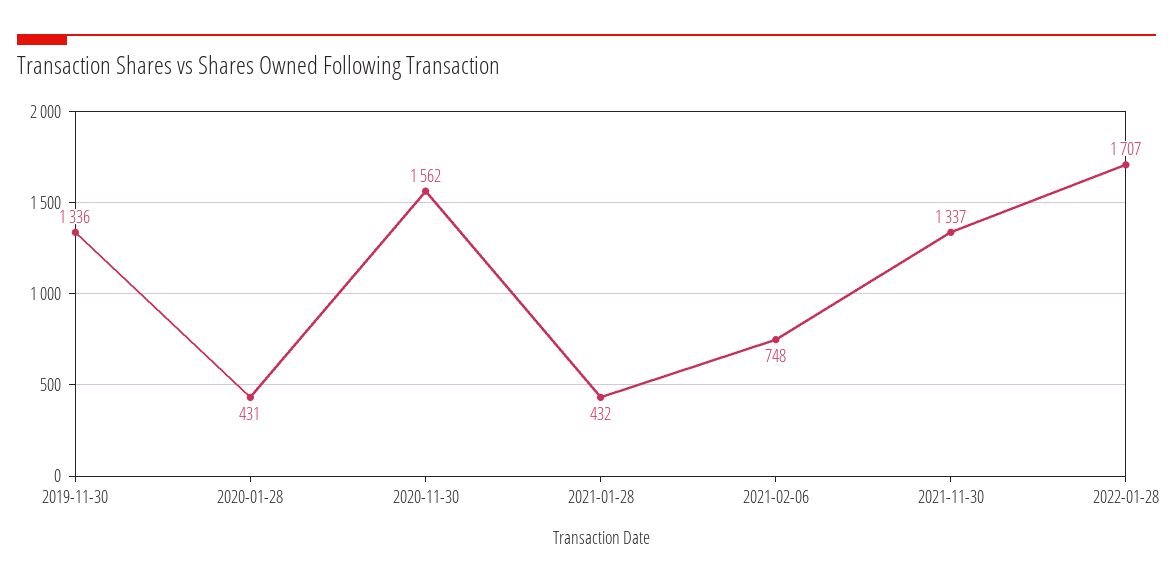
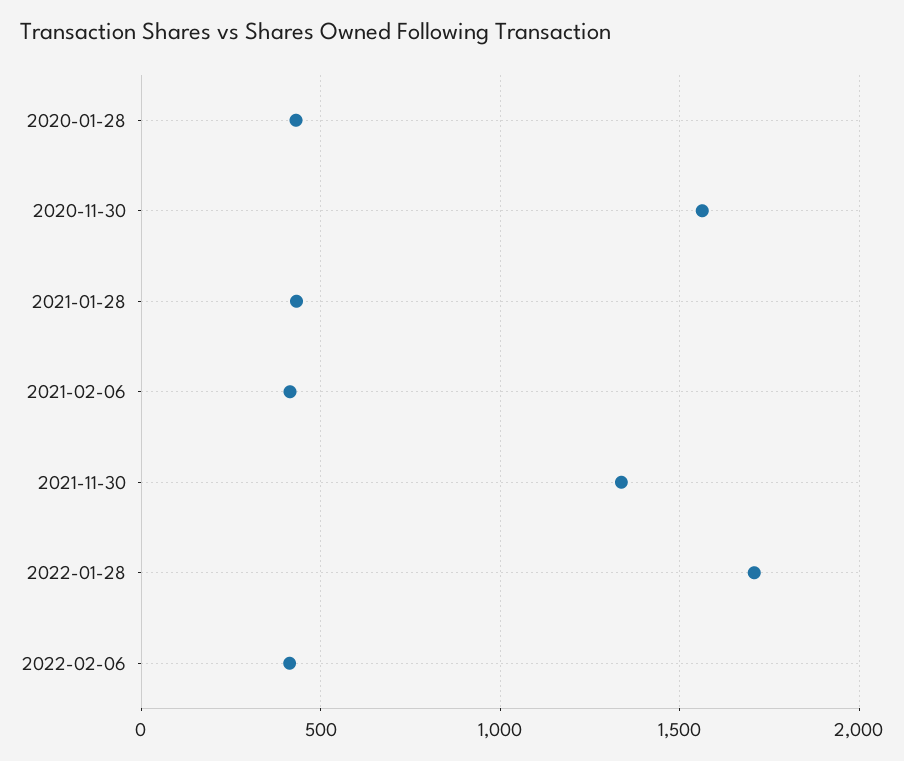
2019-11-30: 1336 -> none
2021-02-06: 748 -> 400
2022-02-06: none -> 400

